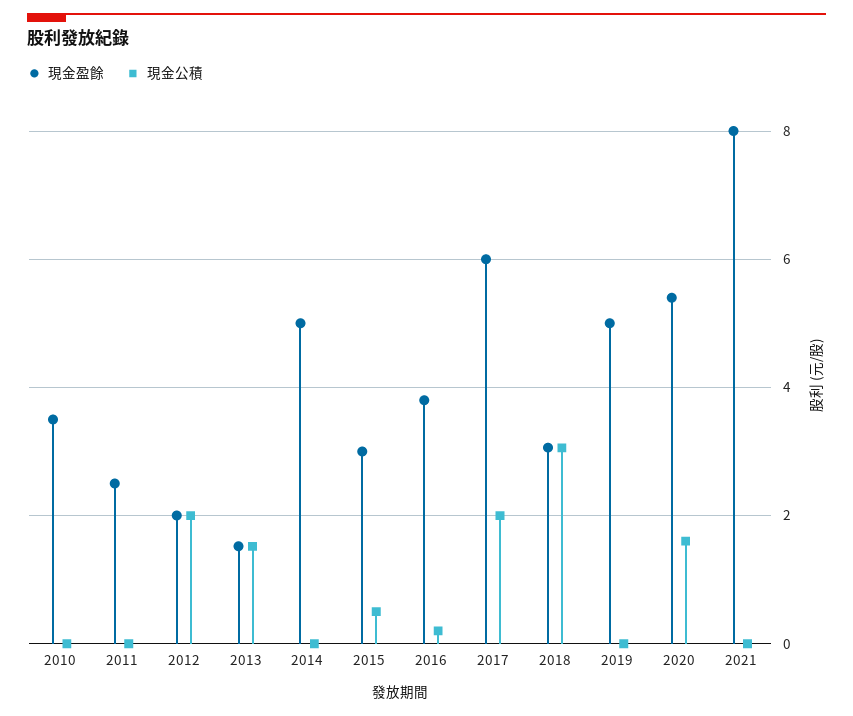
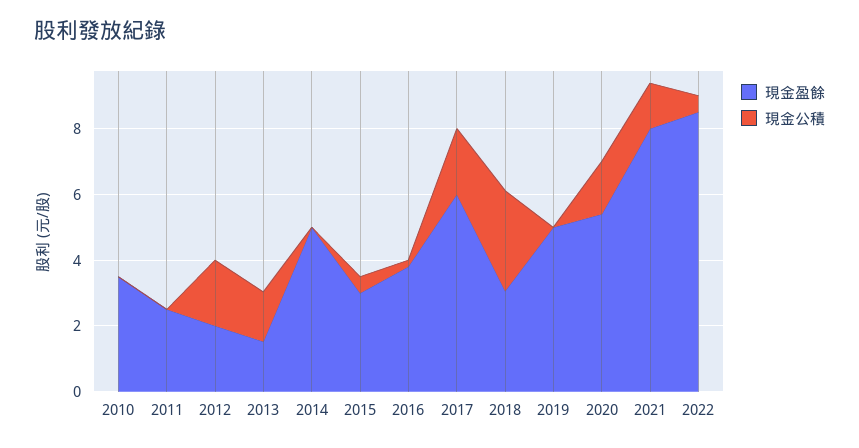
現金公積, 2021: 0 -> 1.5
現金盈餘, 2022: none -> 8.5
現金公積, 2022: none -> 0.5

